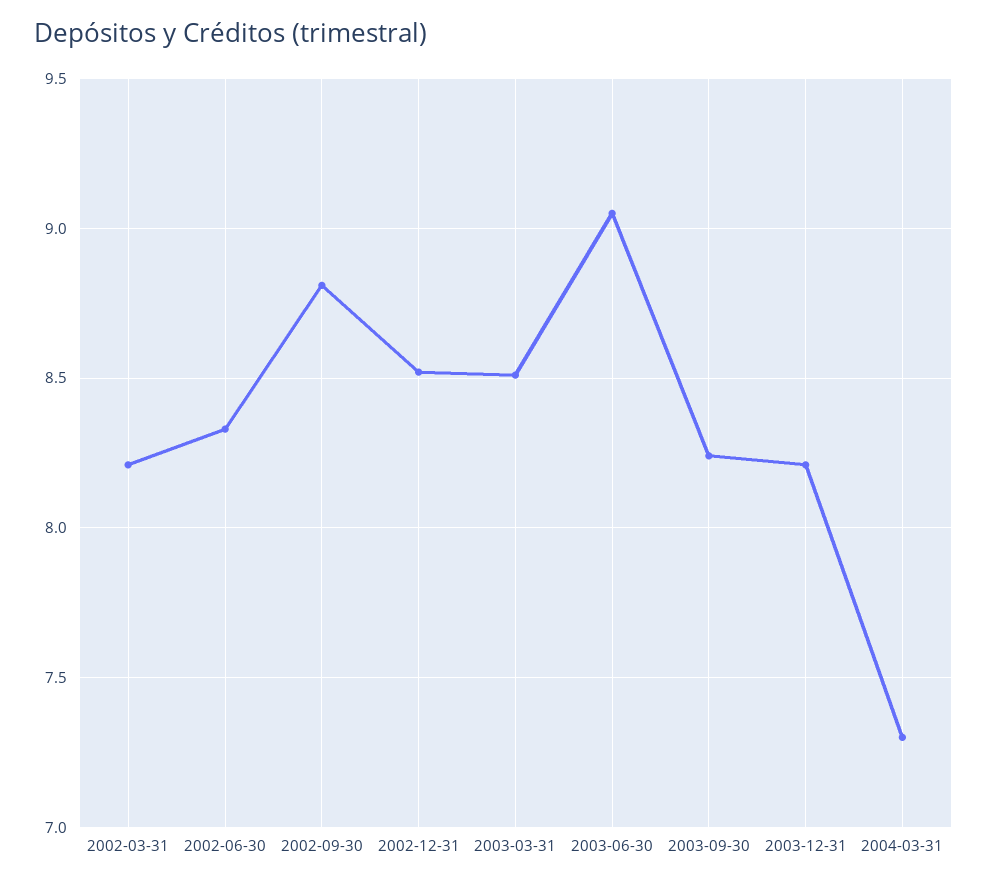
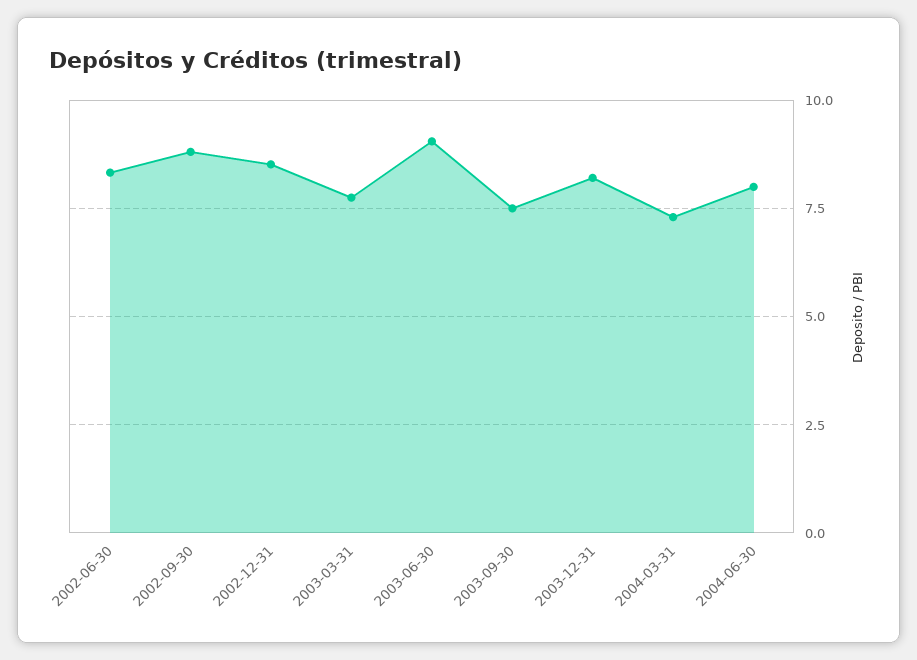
2002-03-31: 8.2 -> none
2003-03-31: 8.5 -> 7.75
2003-09-30: 8.25 -> 7.5
2004-06-30: none -> 8

